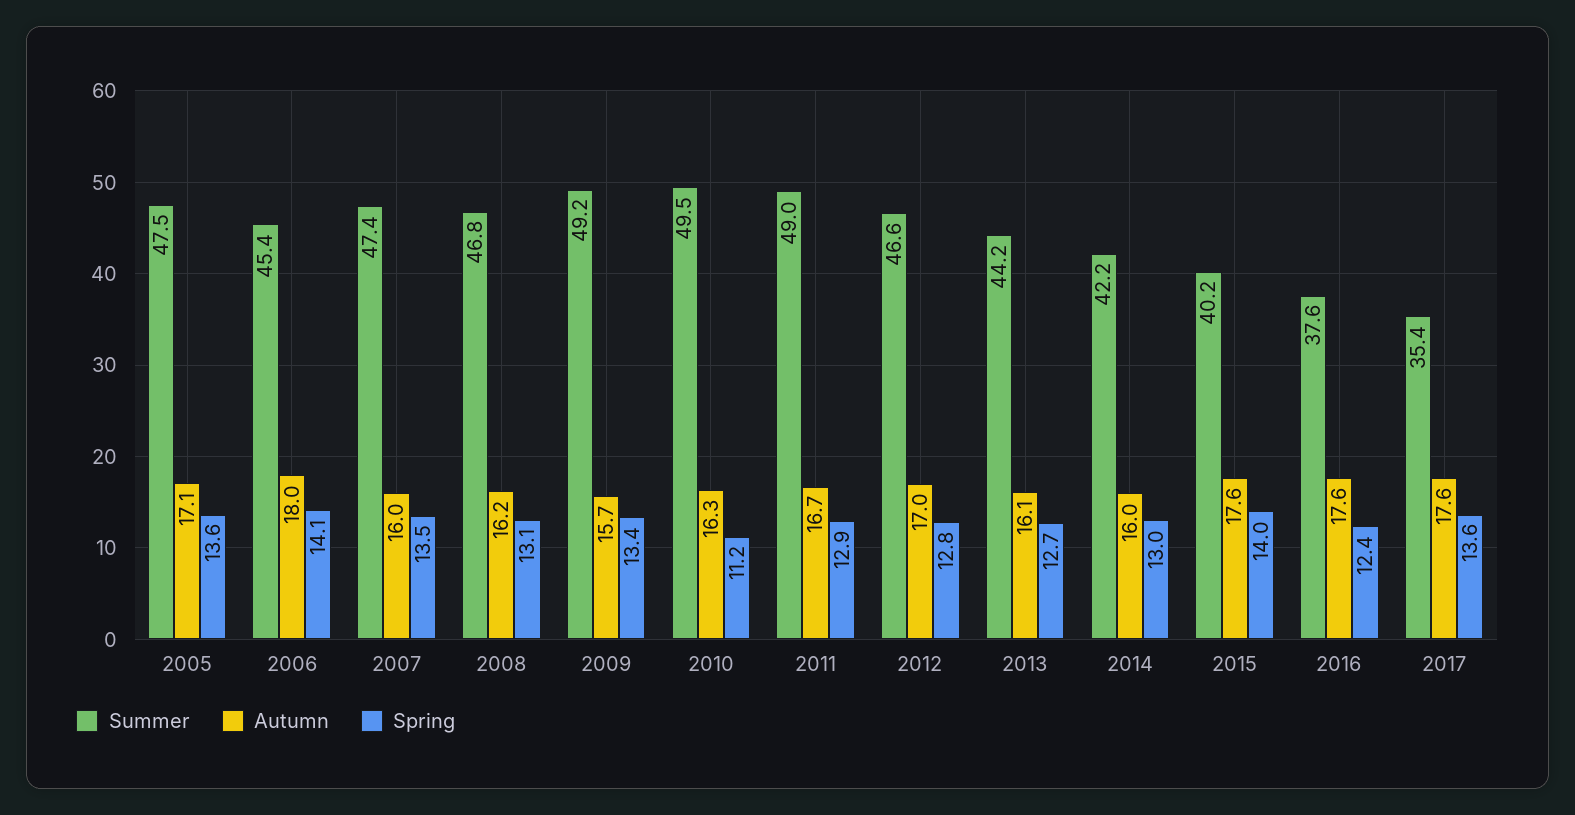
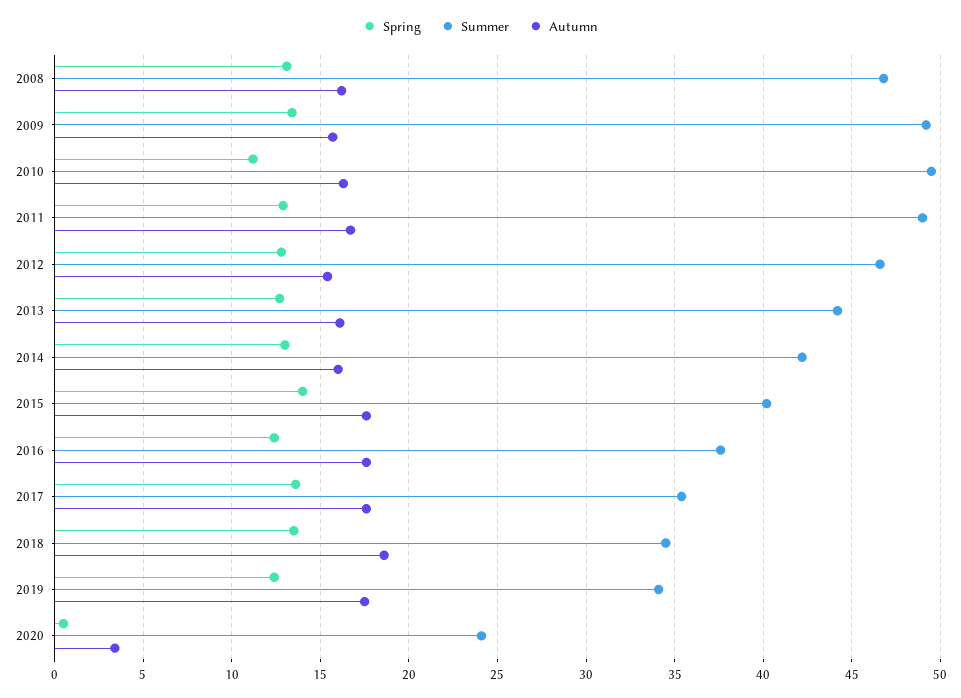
Summer, 2005: 47.5 -> none
Autumn, 2005: 17.1 -> none
Spring, 2005: 13.6 -> none
Summer, 2006: 45.4 -> none
Autumn, 2006: 18 -> none
Spring, 2006: 14.1 -> none
Summer, 2007: 47.4 -> none
Autumn, 2007: 16 -> none
Spring, 2007: 13.5 -> none
Autumn, 2012: 17 -> 15.5
Spring, 2018: none -> 13.5
Summer, 2018: none -> 34.5
Autumn, 2018: none -> 18.5
Spring, 2019: none -> 12.5
Summer, 2019: none -> 34
Autumn, 2019: none -> 17.5
Spring, 2020: none -> 0.5
Summer, 2020: none -> 24
Autumn, 2020: none -> 3.5

